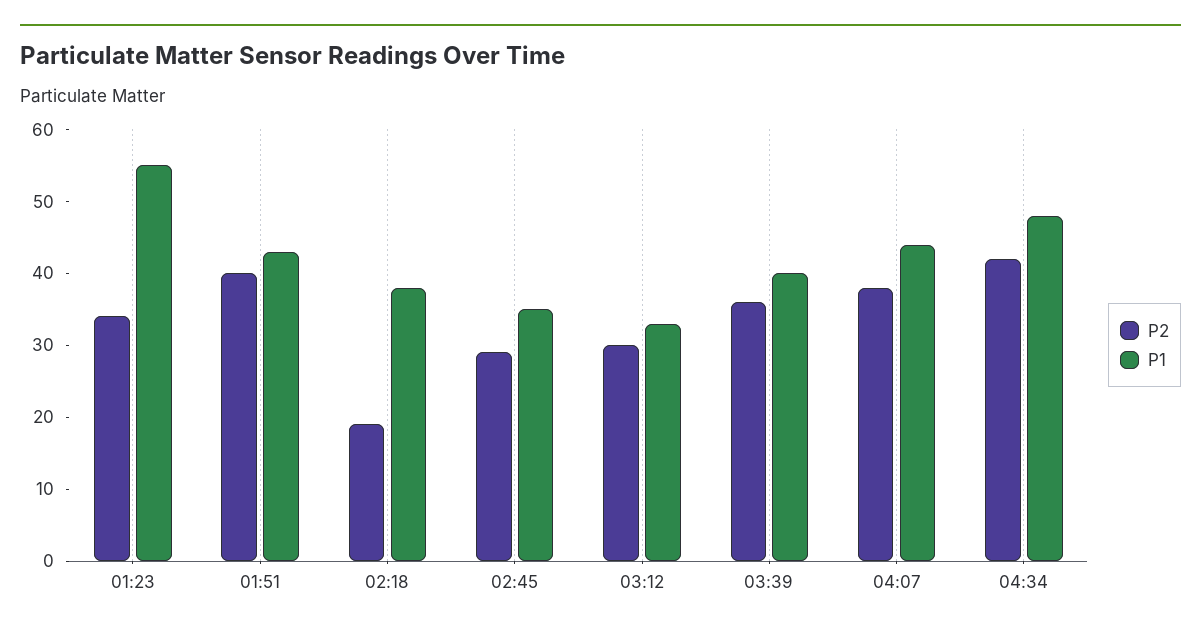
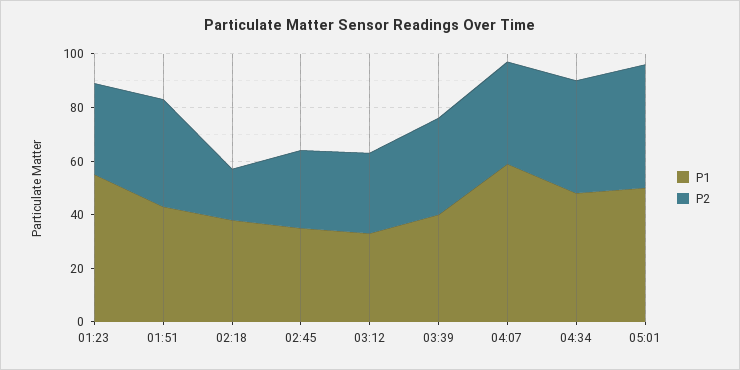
P1, 04:07: 45 -> 60
P1, 05:01: none -> 50
P2, 05:01: none -> 45

